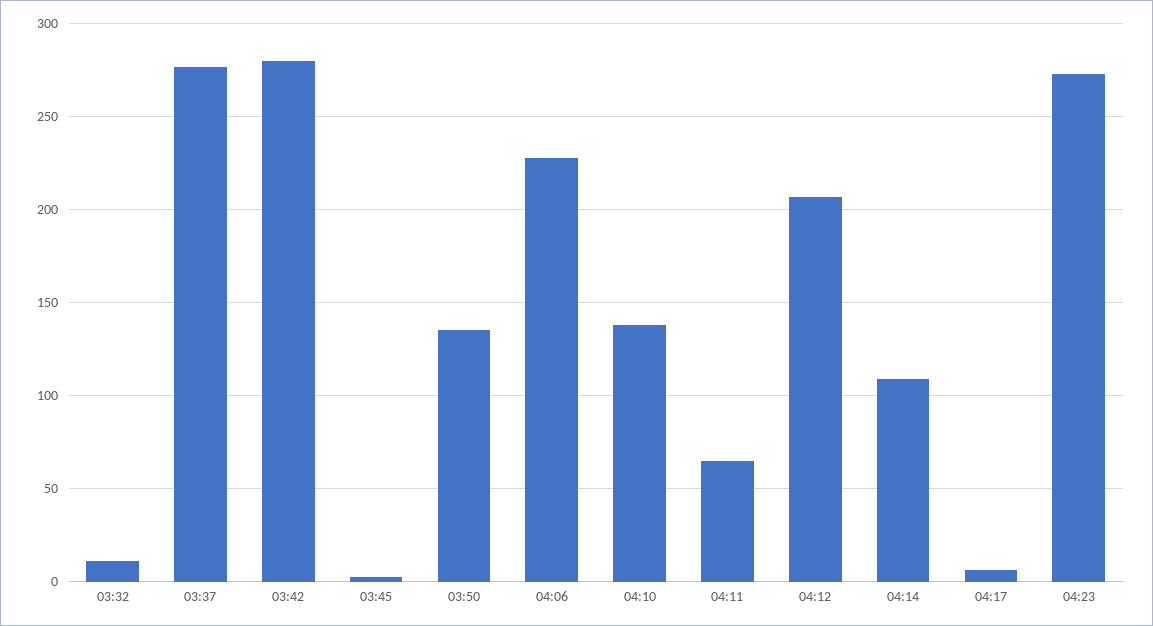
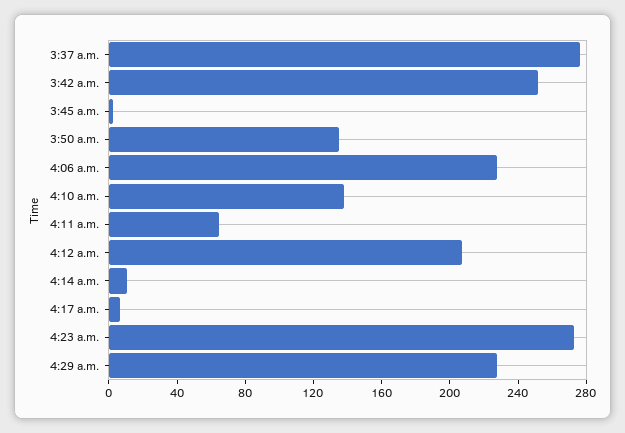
03:32: 10 -> none
03:42: 280 -> 250
04:14: 110 -> 10
4:29 a.m.: none -> 230

